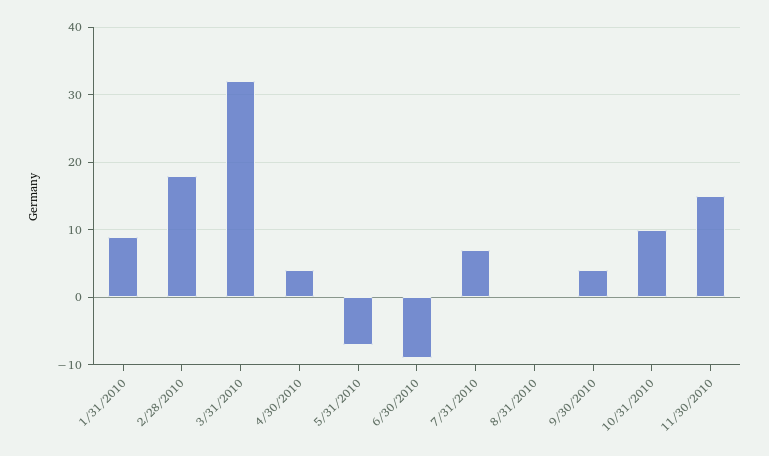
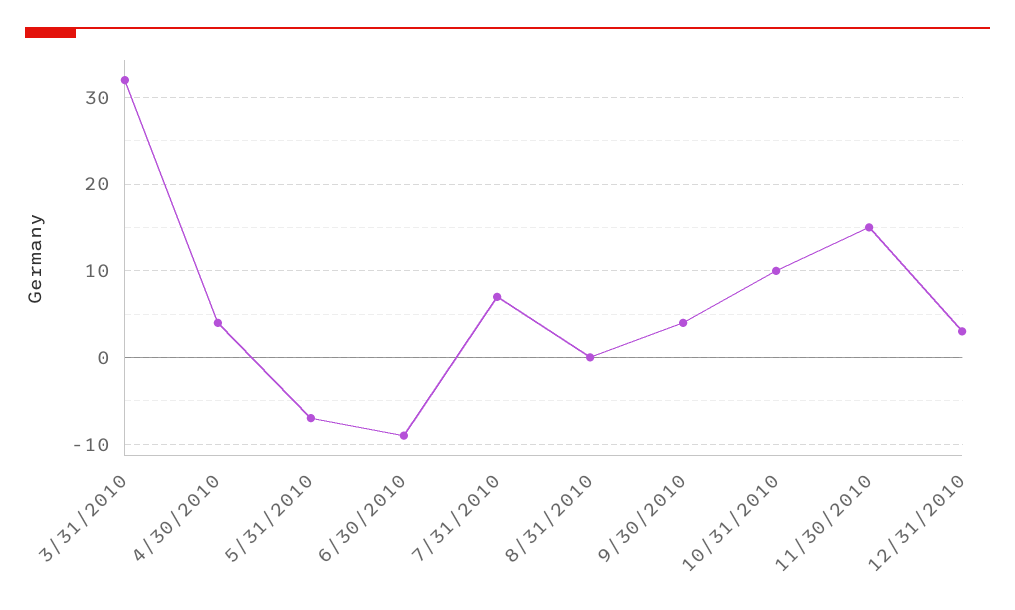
1/31/2010: 9 -> none
2/28/2010: 18 -> none
12/31/2010: none -> 3

